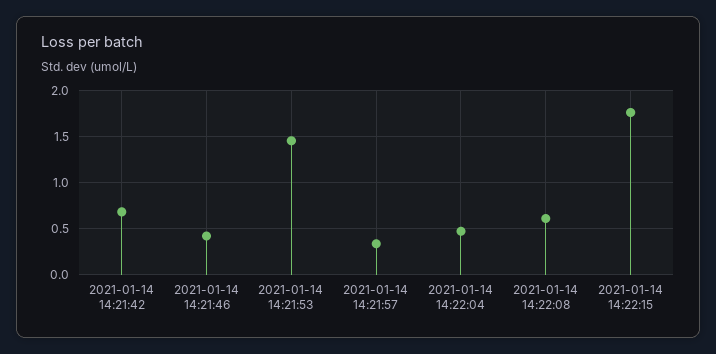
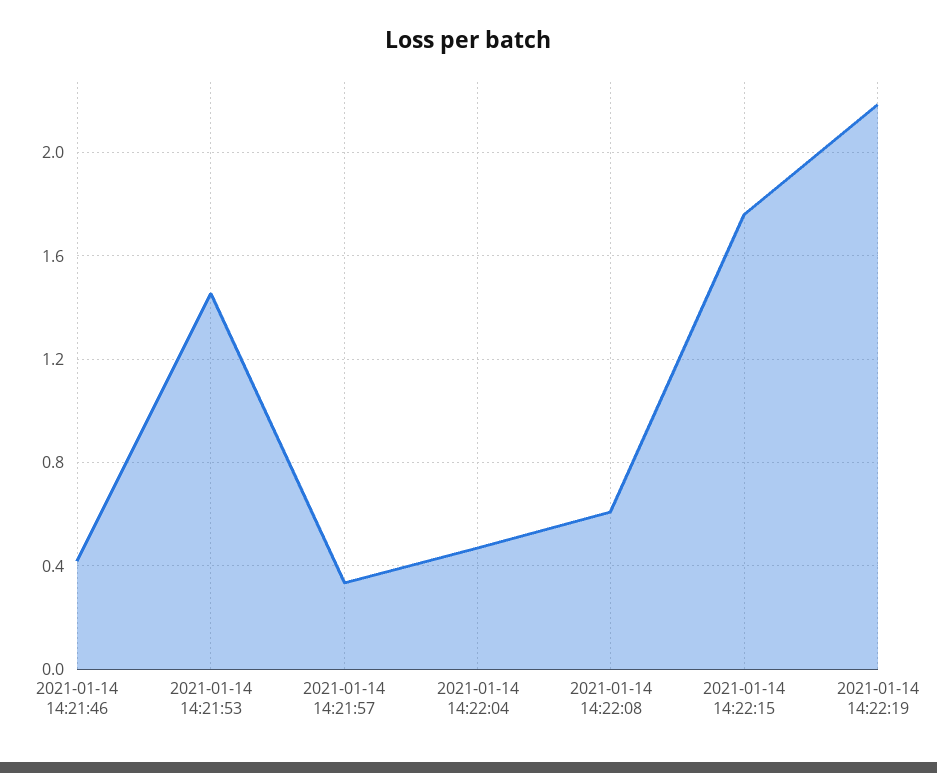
2021-01-14 14:21:42: 0.7 -> none
2021-01-14 14:22:19: none -> 2.2

